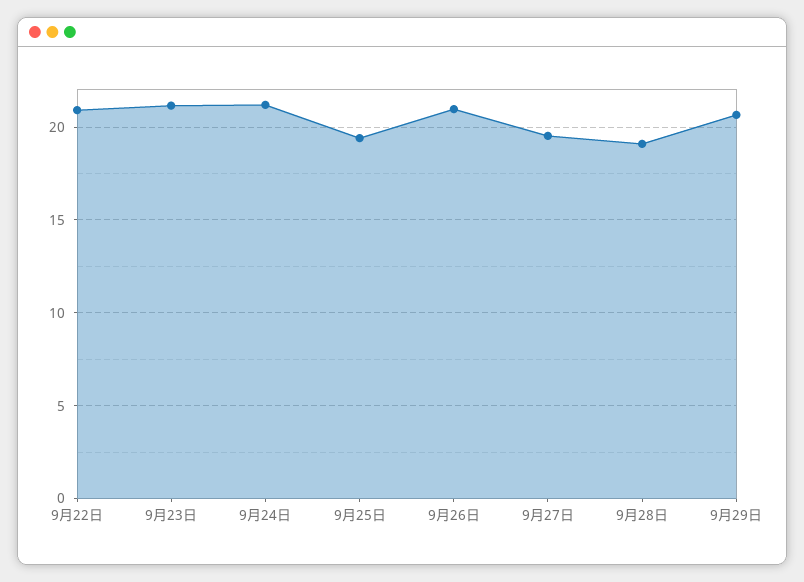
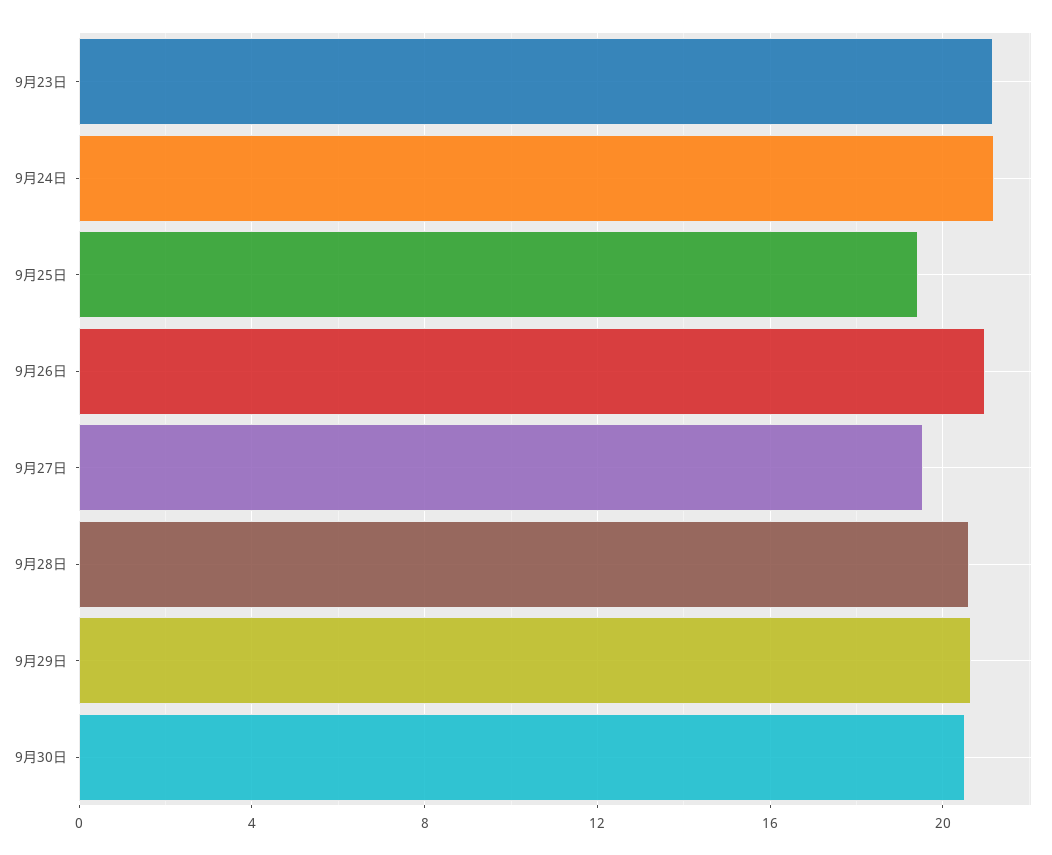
9月22日: 21 -> none
9月28日: 19 -> 20.5
9月30日: none -> 20.5

